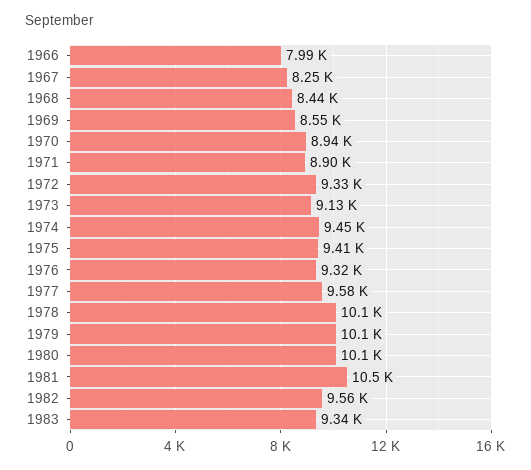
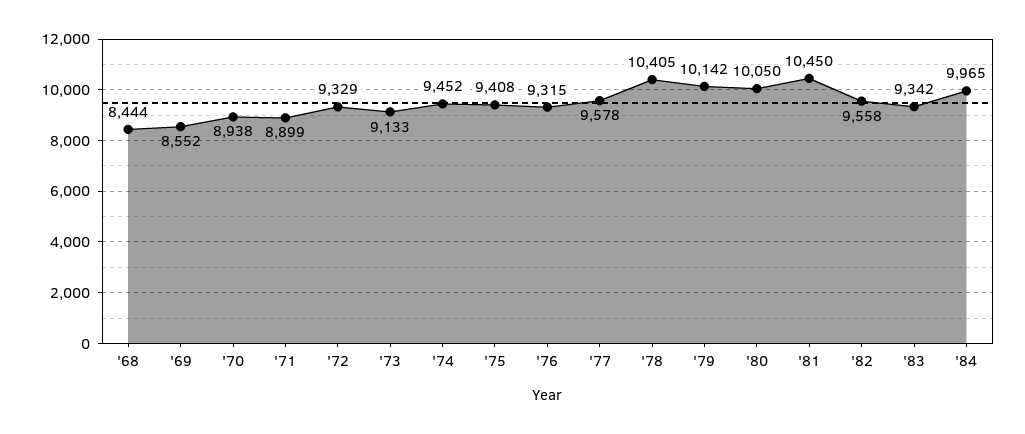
1966: 7990 -> none
1967: 8250 -> none
1978: 10100 -> 10405
'84: none -> 9965

